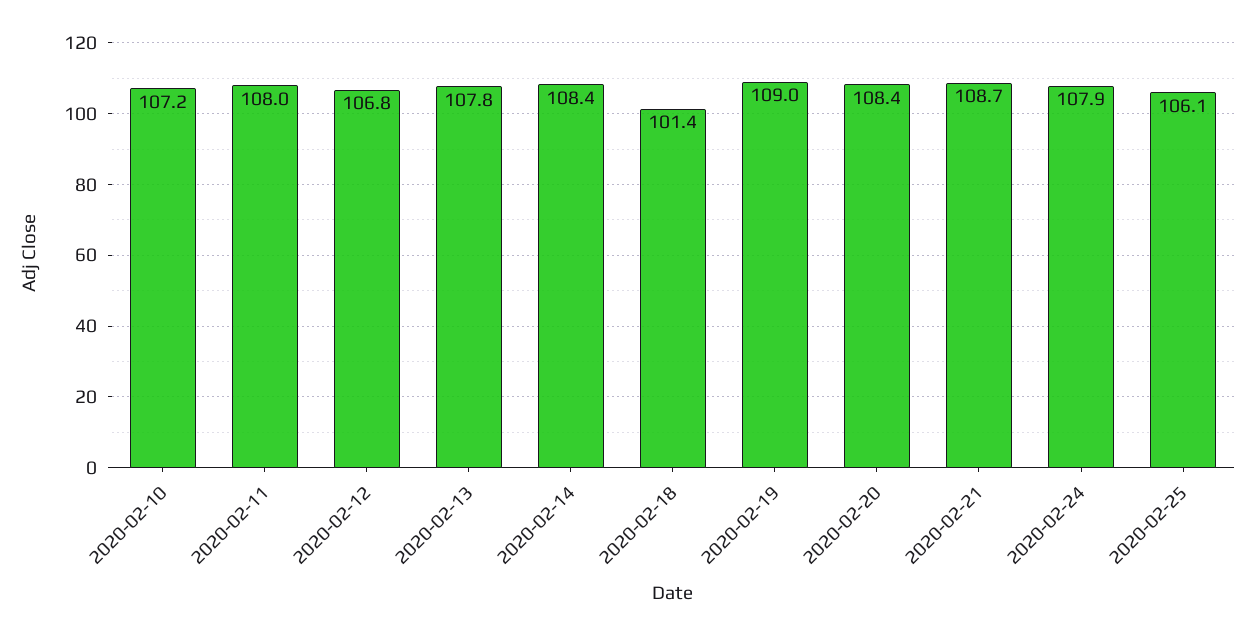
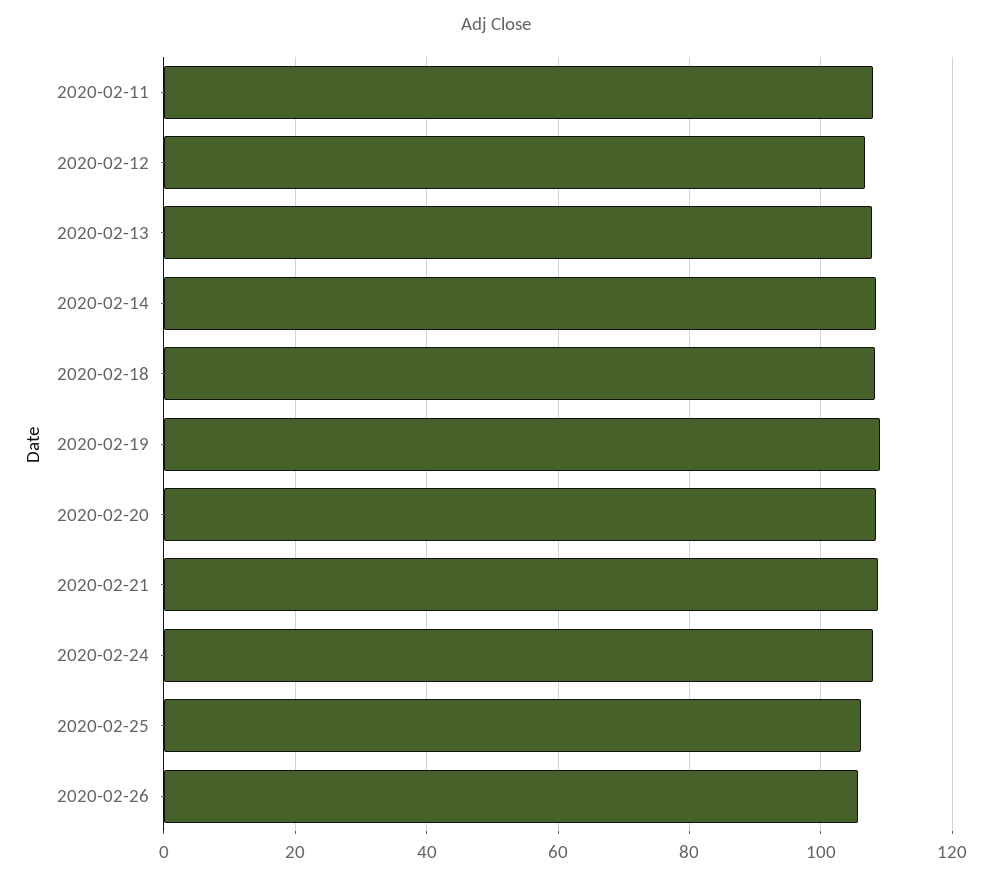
2020-02-10: 107.2 -> none
2020-02-18: 101.4 -> 108
2020-02-26: none -> 106

